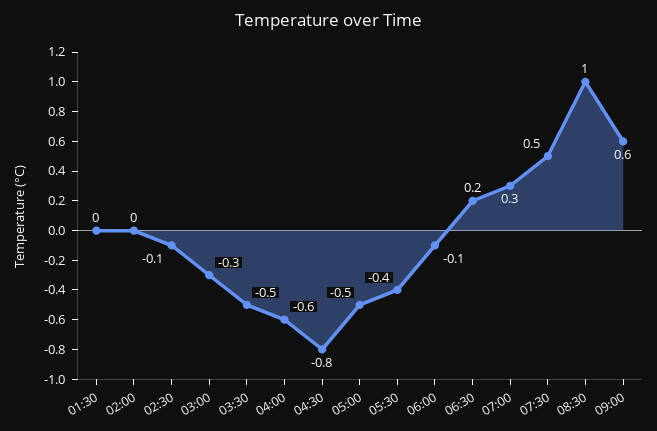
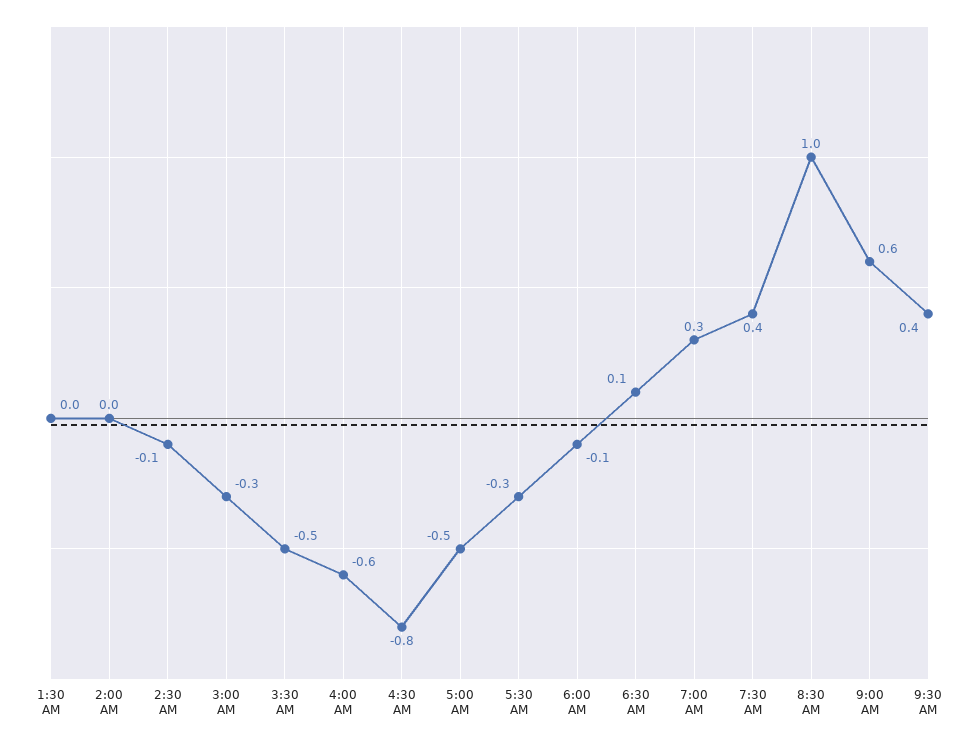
05:30: -0.4 -> -0.3
06:30: 0.2 -> 0.1
07:30: 0.5 -> 0.4
9:30 AM: none -> 0.4

